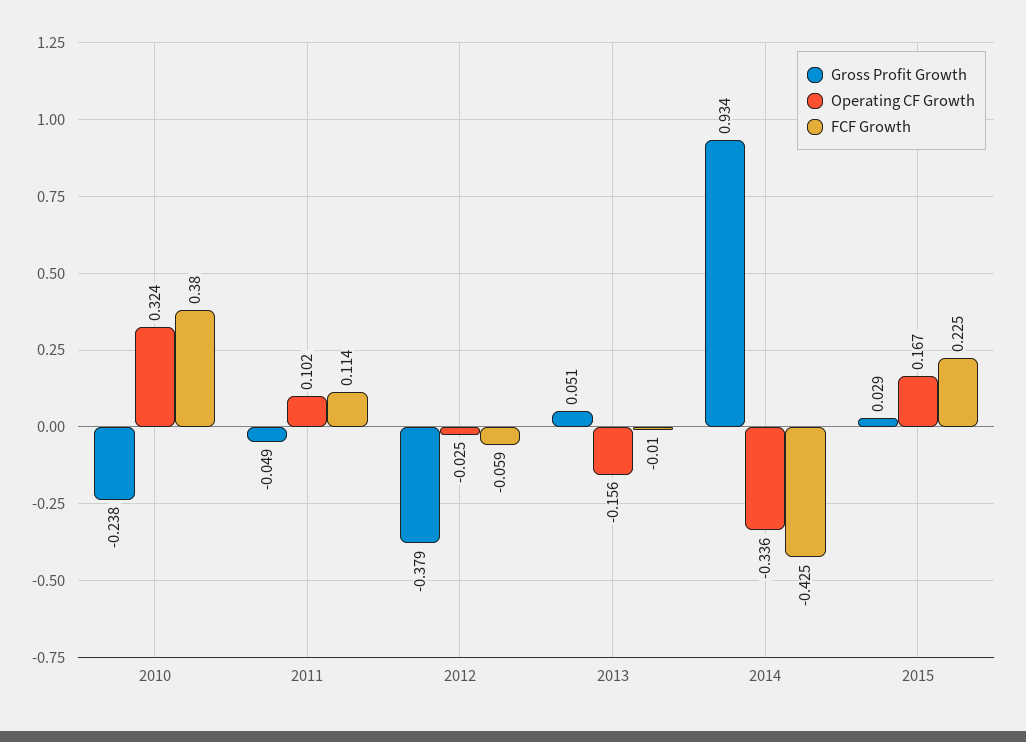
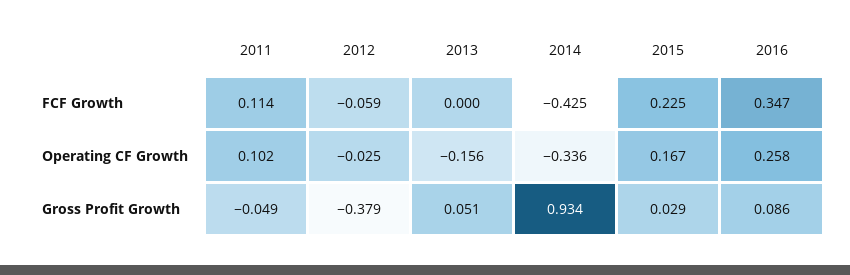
Gross Profit Growth, 2010: -0.238 -> none
Operating CF Growth, 2010: 0.324 -> none
FCF Growth, 2010: 0.38 -> none
FCF Growth, 2013: -0.01 -> 0
FCF Growth, 2016: none -> 0.347
Operating CF Growth, 2016: none -> 0.258
Gross Profit Growth, 2016: none -> 0.086

